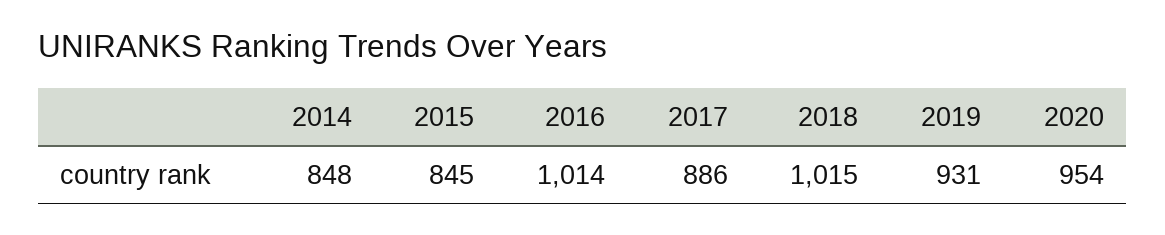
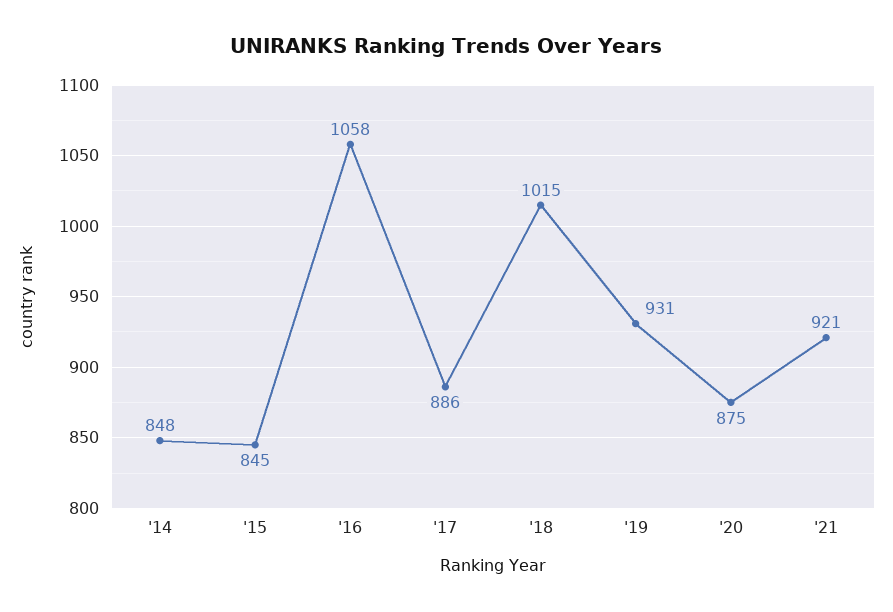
2016: 1014 -> 1058
2020: 954 -> 875
'21: none -> 921

